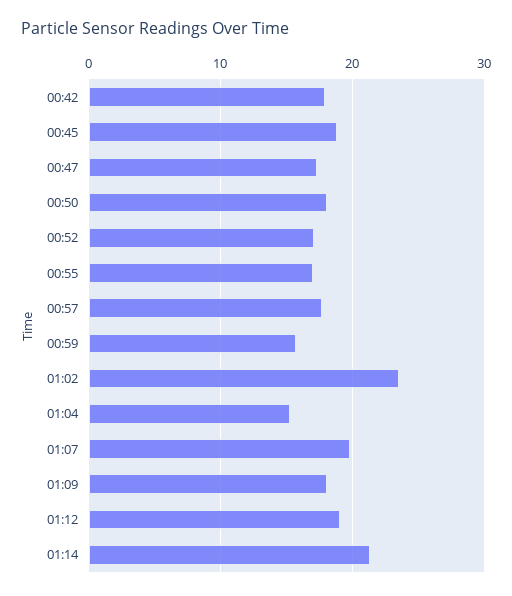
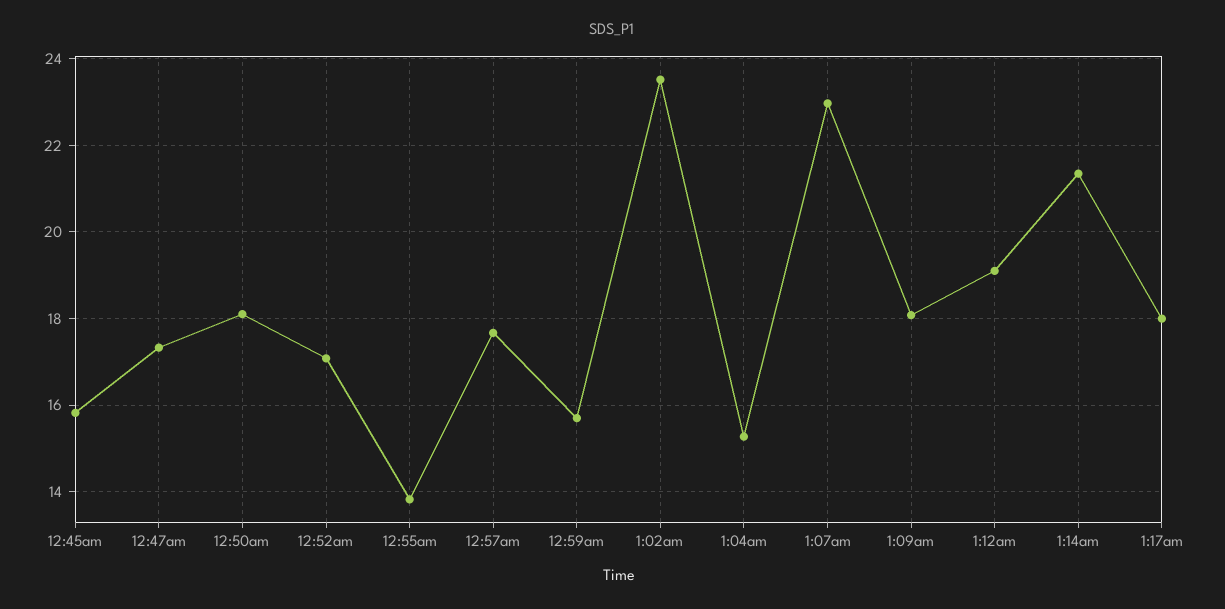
00:42: 18 -> none
00:45: 19 -> 15.8
00:55: 17 -> 13.8
01:07: 20 -> 23
1:17am: none -> 18

